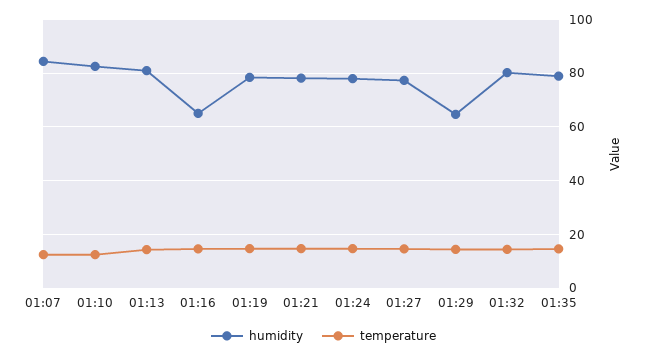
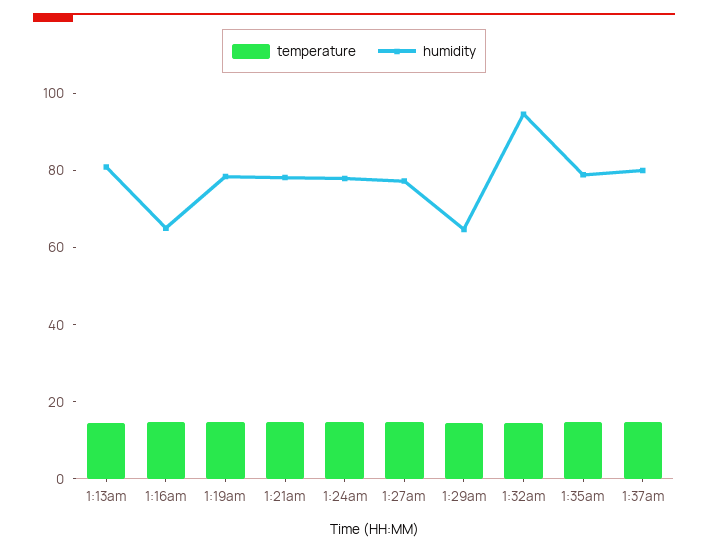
humidity, 01:07: 85 -> none
temperature, 01:07: 12.5 -> none
humidity, 01:10: 82.5 -> none
temperature, 01:10: 12.5 -> none
humidity, 01:32: 80 -> 95
temperature, 1:37am: none -> 15
humidity, 1:37am: none -> 80

